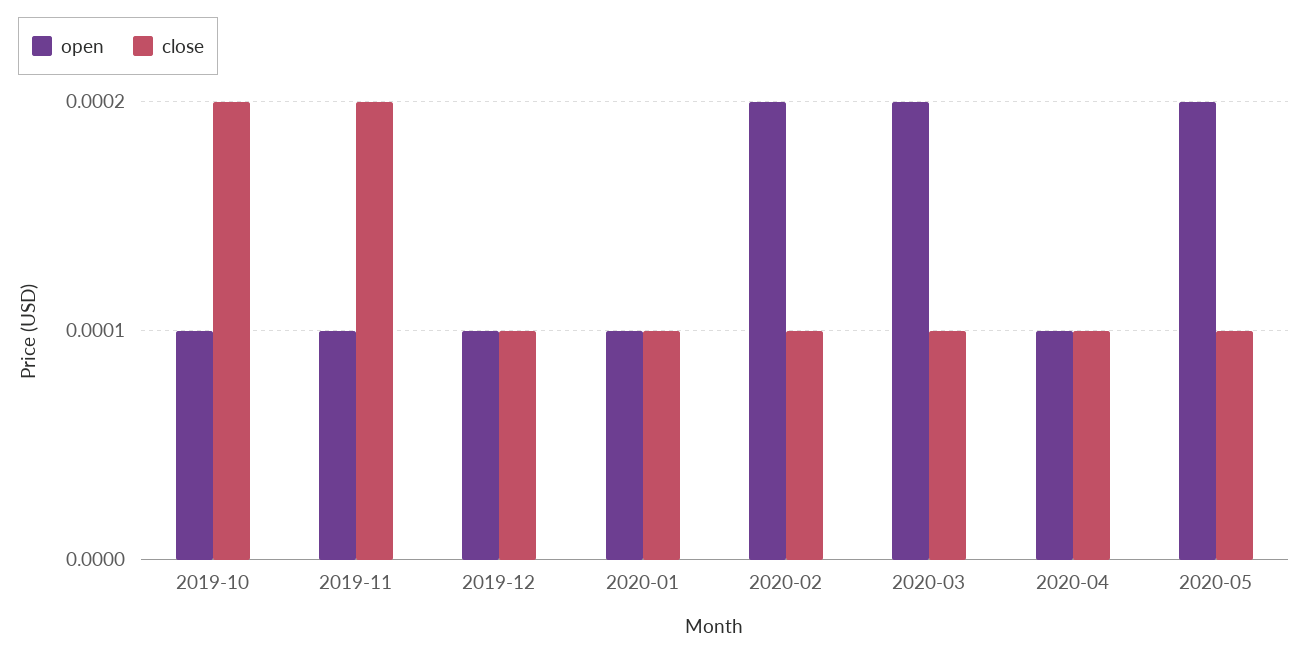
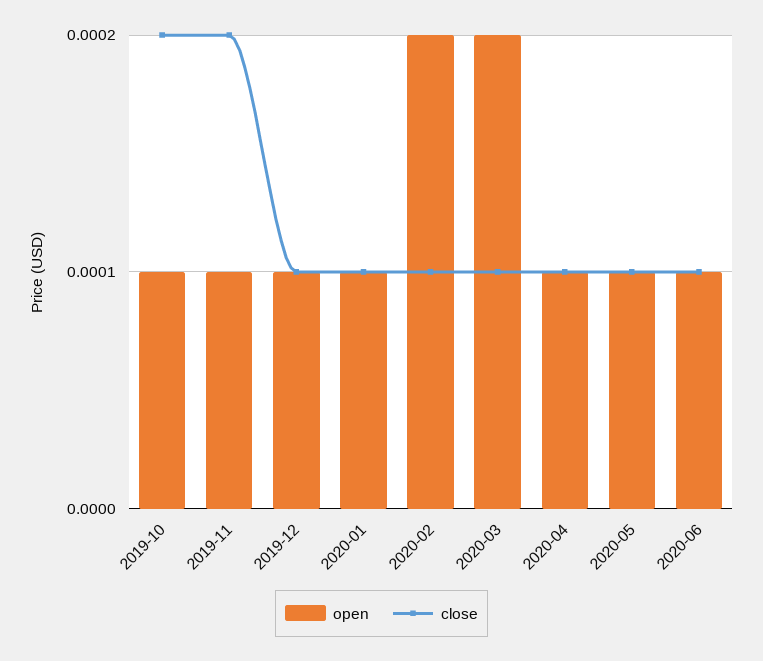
open, 2020-05: 0.0002 -> 0.0001
open, 2020-06: none -> 0.0001
close, 2020-06: none -> 0.0001

